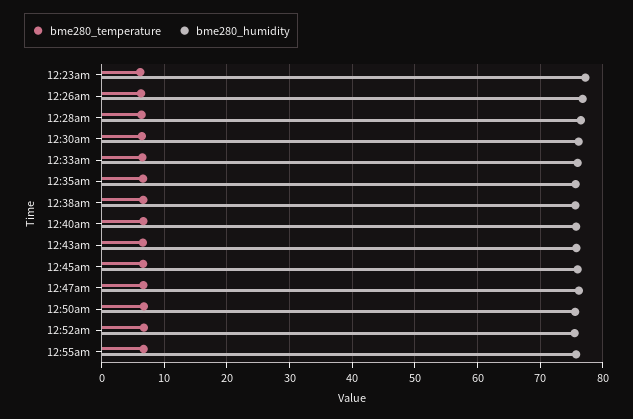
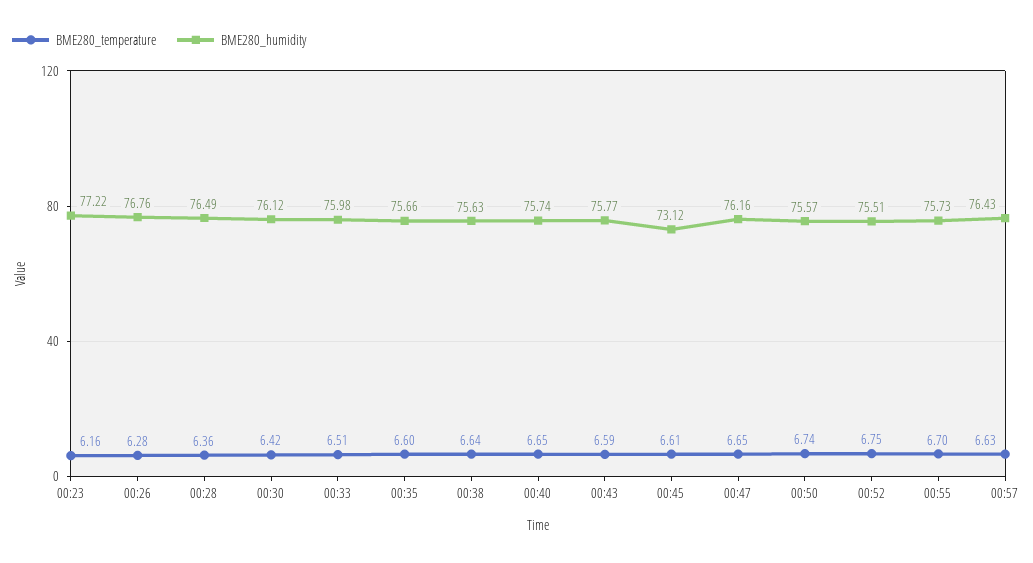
bme280_humidity, 12:45am: 76 -> 73.12
bme280_temperature, 00:57: none -> 6.63
bme280_humidity, 00:57: none -> 76.43

